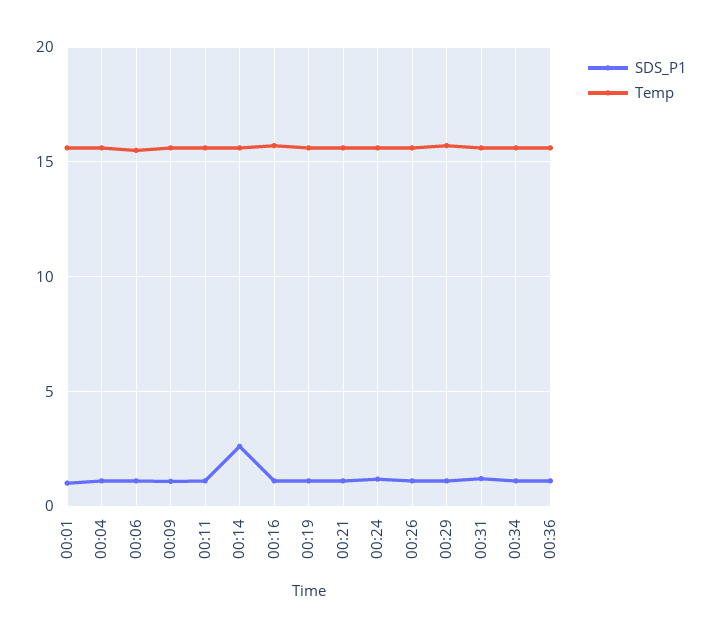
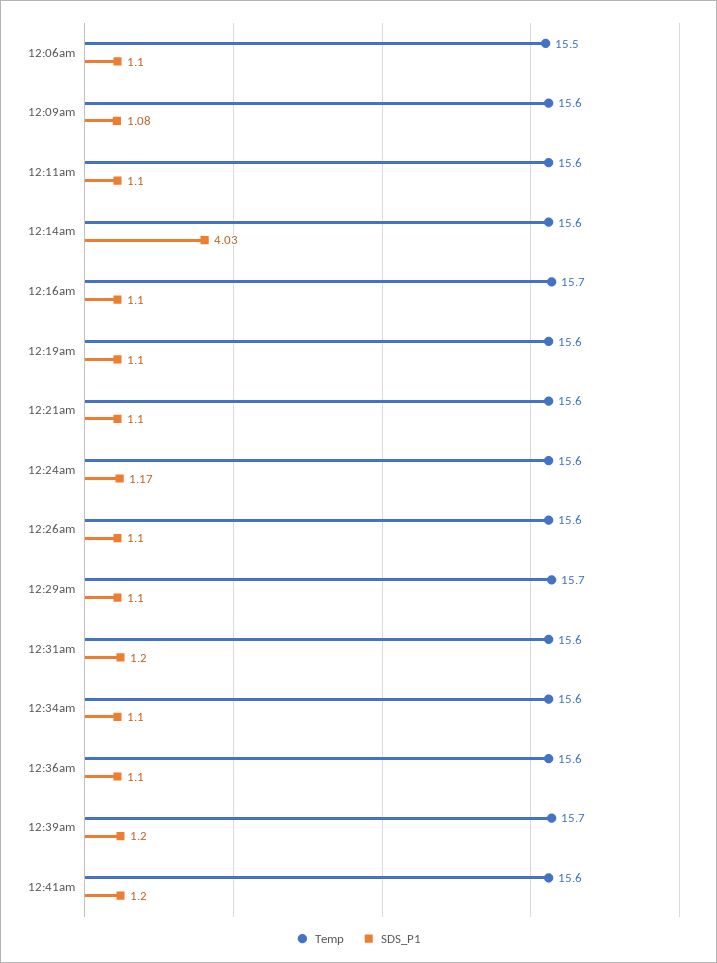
SDS_P1, 00:01: 1 -> none
Temp, 00:01: 15.5 -> none
SDS_P1, 00:04: 1 -> none
Temp, 00:04: 15.5 -> none
SDS_P1, 00:14: 2.5 -> 4.03
Temp, 12:39am: none -> 15.7
SDS_P1, 12:39am: none -> 1.2
Temp, 12:41am: none -> 15.6
SDS_P1, 12:41am: none -> 1.2

